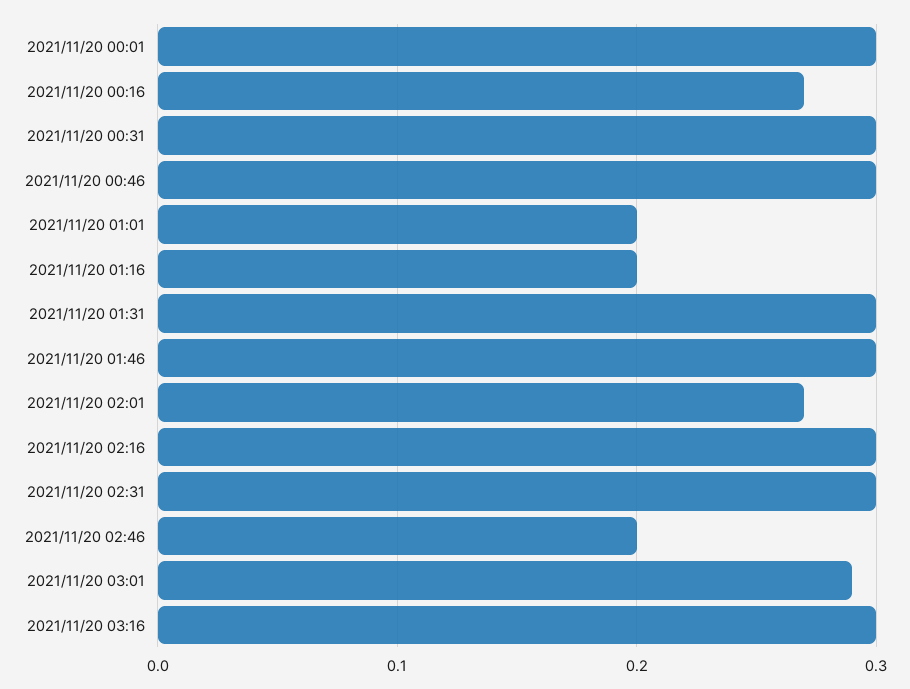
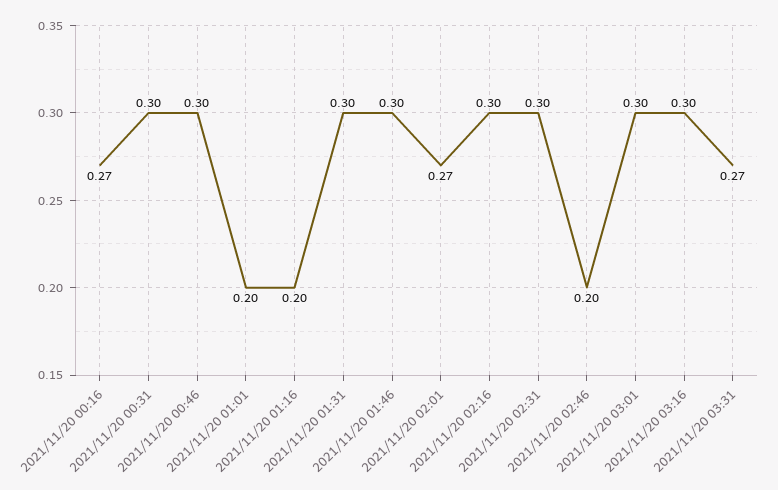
2021/11/20 00:01: 0.3 -> none
2021/11/20 03:01: 0.29 -> 0.3
2021/11/20 03:31: none -> 0.27

